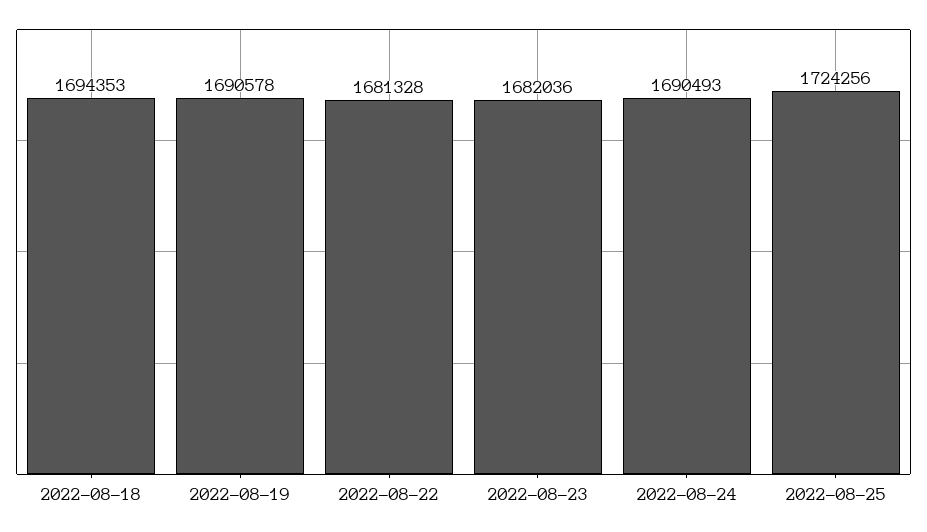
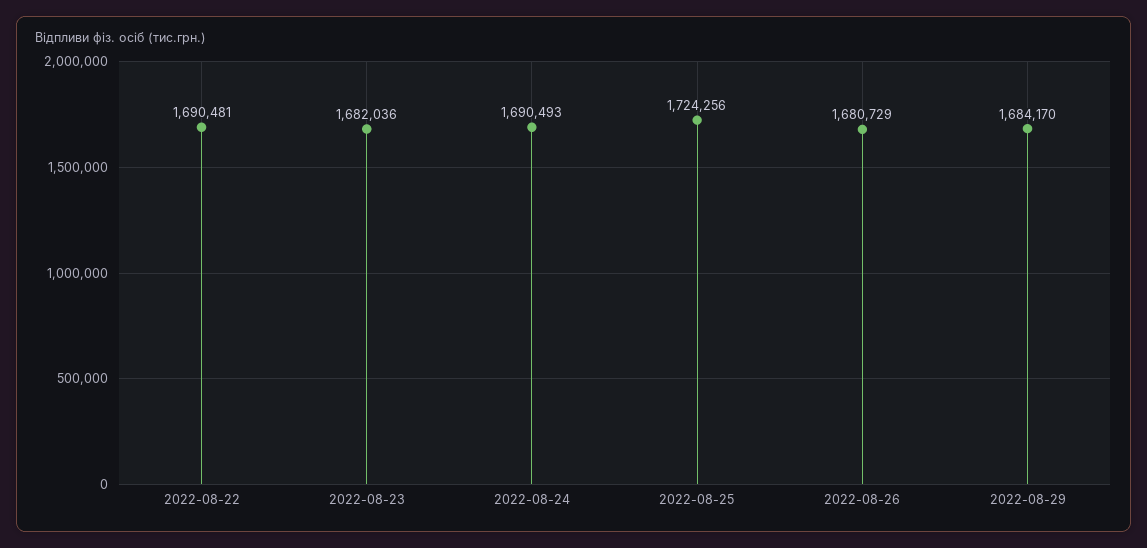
2022-08-18: 1694353 -> none
2022-08-19: 1690578 -> none
2022-08-22: 1681328 -> 1690481
2022-08-26: none -> 1680729
2022-08-29: none -> 1684170

